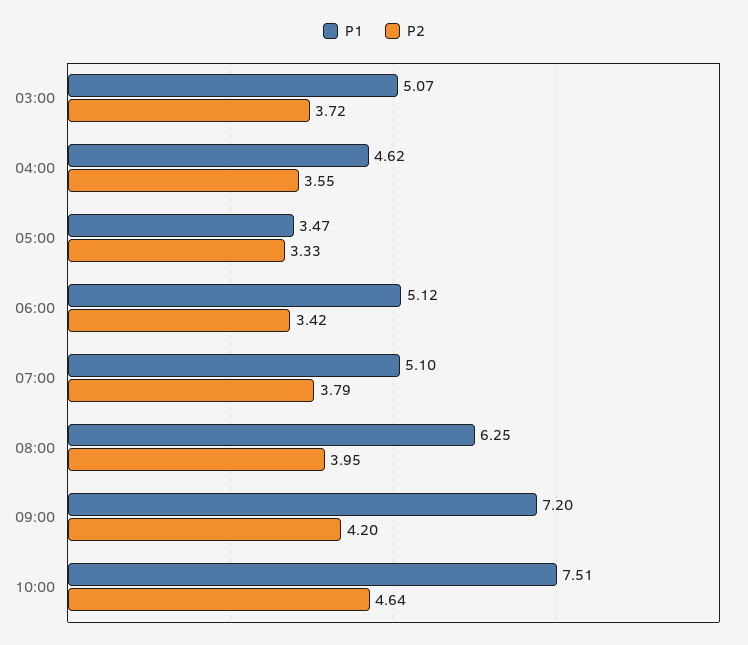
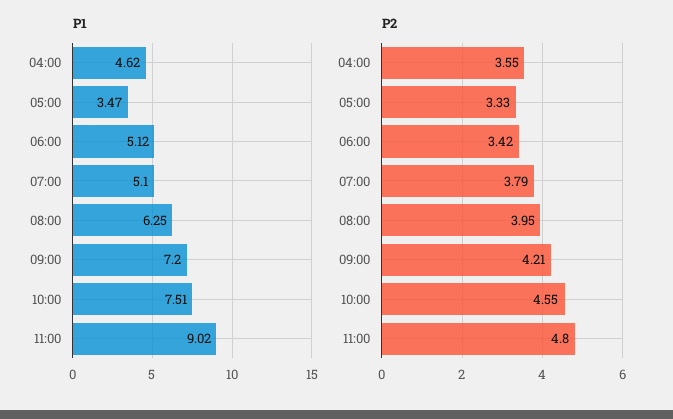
P1, 03:00: 5.07 -> none
P2, 03:00: 3.72 -> none
P2, 09:00: 4.2 -> 4.21
P2, 10:00: 4.64 -> 4.55
P1, 11:00: none -> 9.02
P2, 11:00: none -> 4.8

